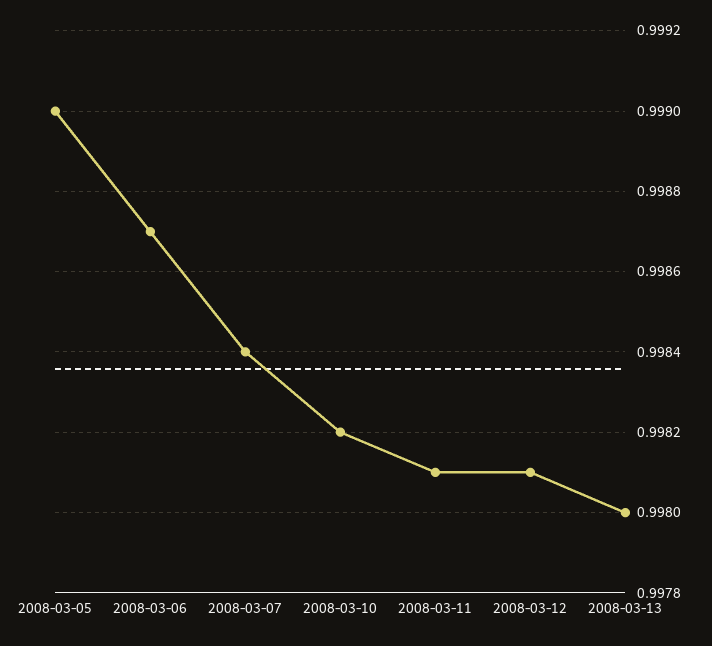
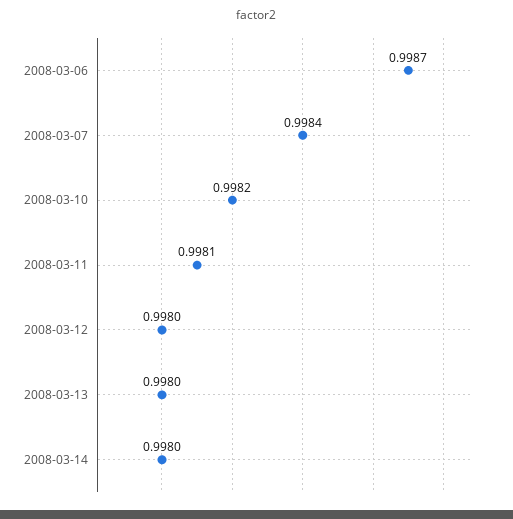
2008-03-05: 0.999 -> none
2008-03-12: 0.9981 -> 0.998
2008-03-14: none -> 0.998

